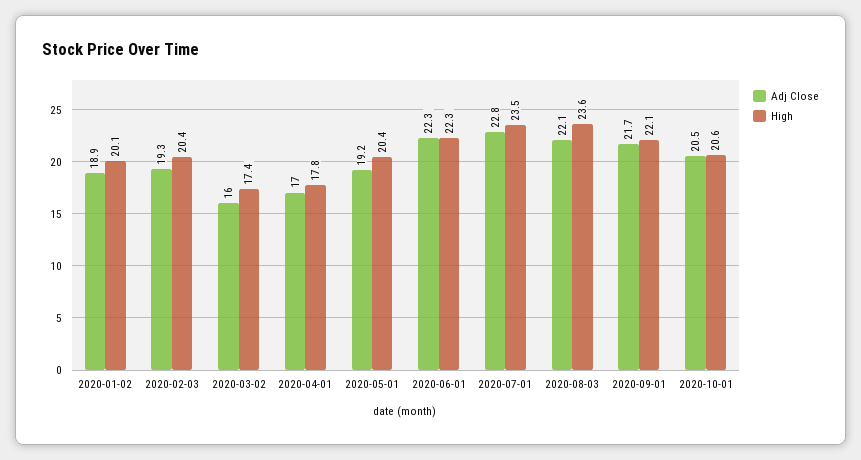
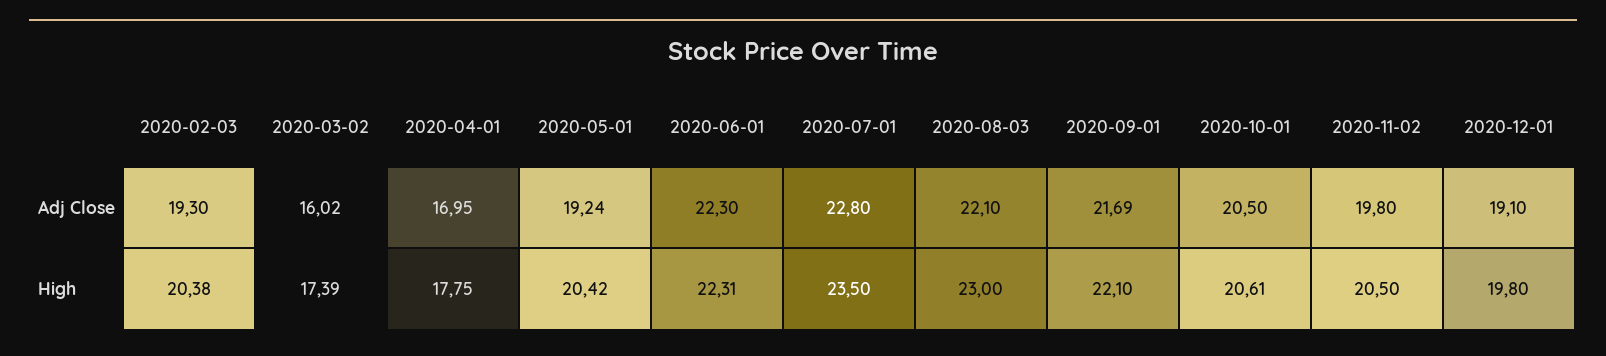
Adj Close, 2020-01-02: 18.9 -> none
High, 2020-01-02: 20.1 -> none
High, 2020-08-03: 23.6 -> 23
Adj Close, 2020-11-02: none -> 19.8
Adj Close, 2020-12-01: none -> 19.1
High, 2020-11-02: none -> 20.5
High, 2020-12-01: none -> 19.8

